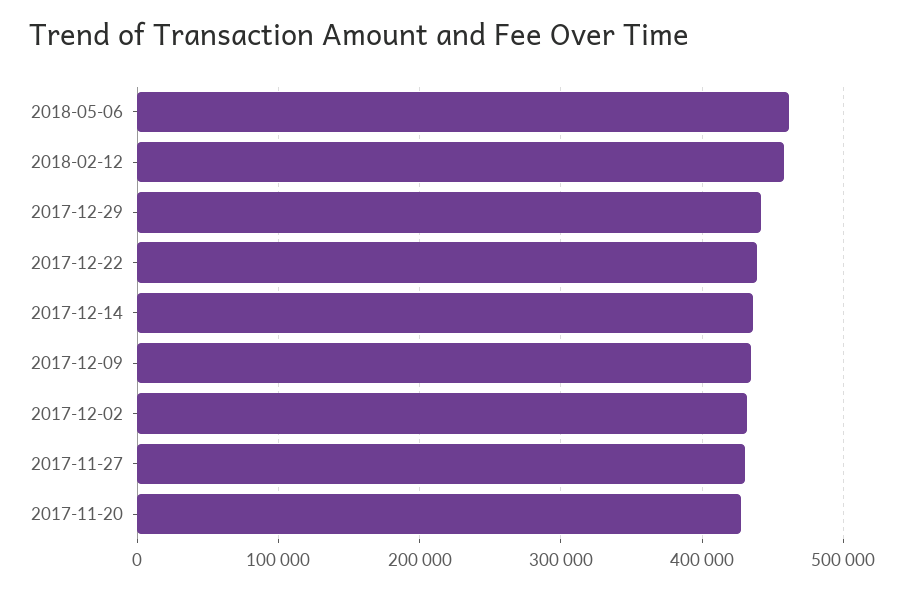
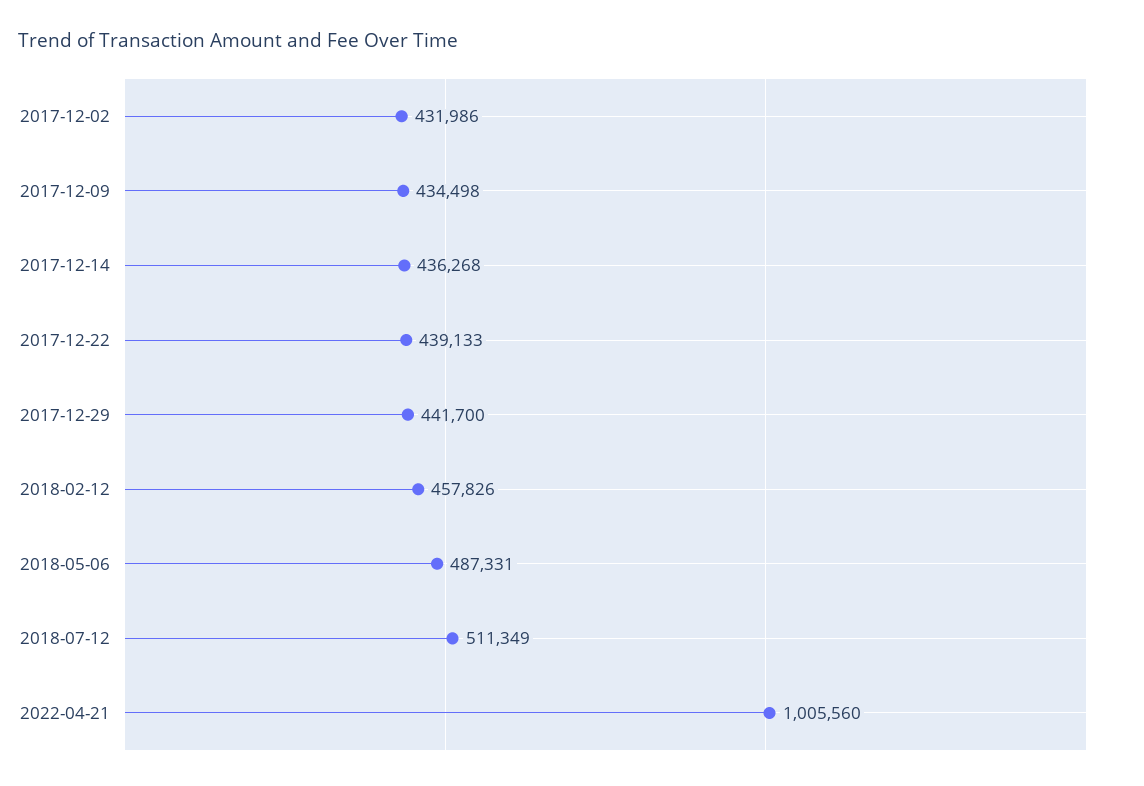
2018-05-06: 460000 -> 487331
2017-11-27: 430000 -> none
2017-11-20: 430000 -> none
2018-07-12: none -> 511349
2022-04-21: none -> 1005560

